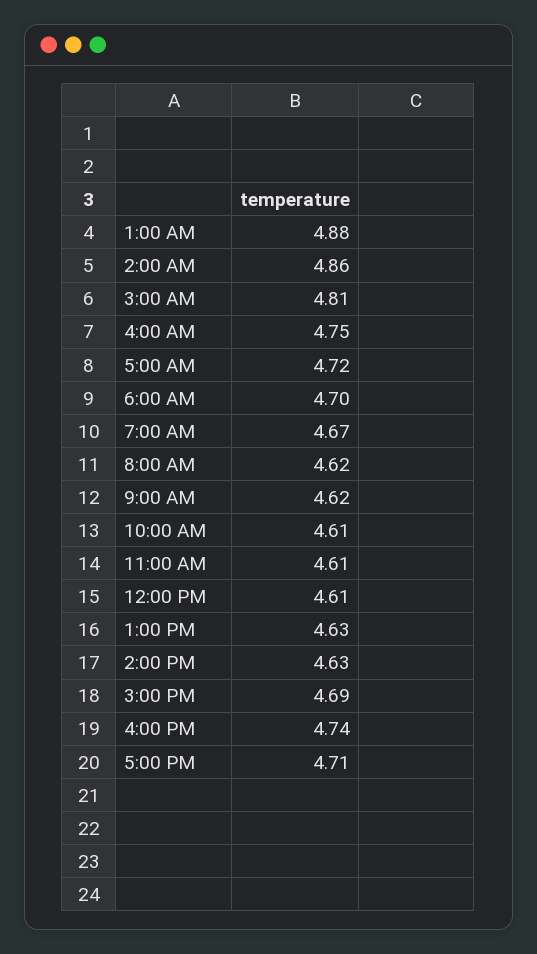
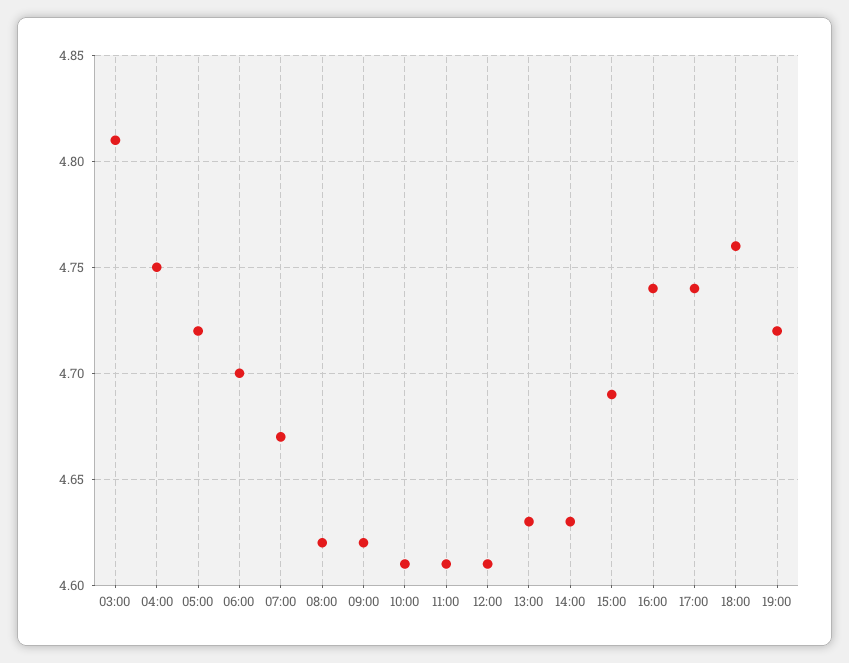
1:00 AM: 4.88 -> none
2:00 AM: 4.86 -> none
5:00 PM: 4.71 -> 4.74
18:00: none -> 4.76
19:00: none -> 4.72

